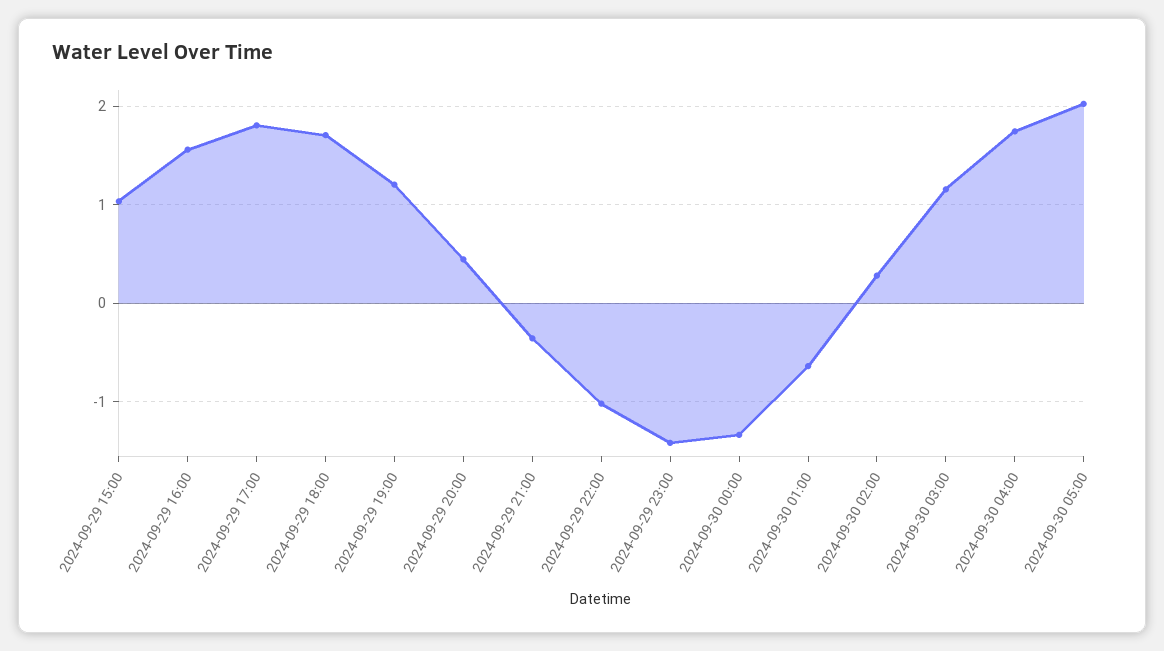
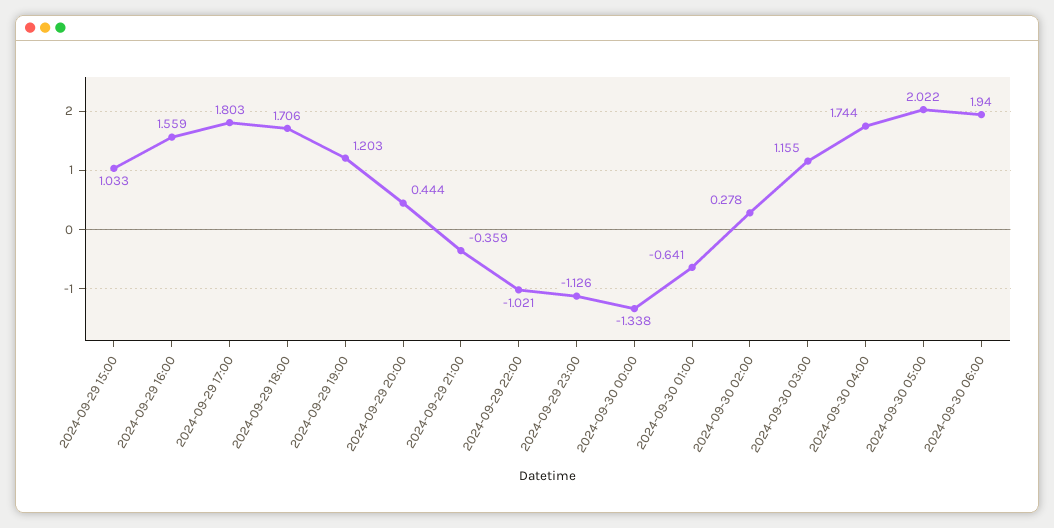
2024-09-29 23:00: -1.4 -> -1.126
2024-09-30 06:00: none -> 1.94

